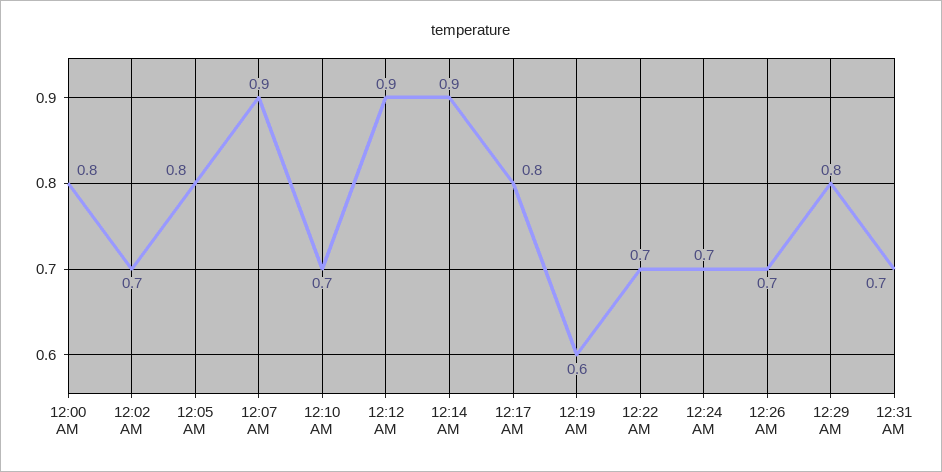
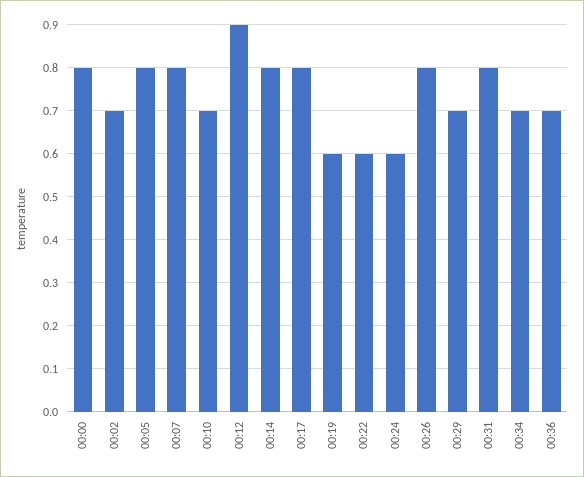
12:07 AM: 0.9 -> 0.8
12:14 AM: 0.9 -> 0.8
12:22 AM: 0.7 -> 0.6
12:24 AM: 0.7 -> 0.6
12:26 AM: 0.7 -> 0.8
12:29 AM: 0.8 -> 0.7
12:31 AM: 0.7 -> 0.8
00:34: none -> 0.7
00:36: none -> 0.7

